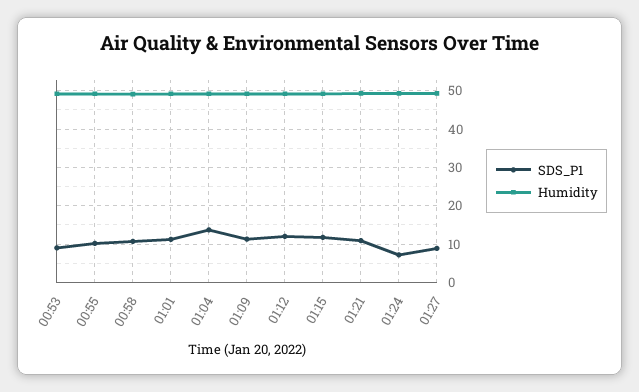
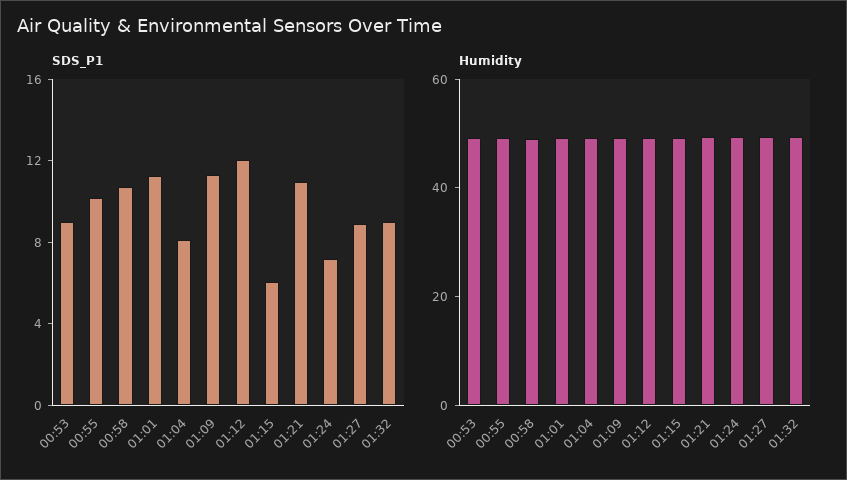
SDS_P1, 01:04: 14 -> 8
SDS_P1, 01:15: 12 -> 6
SDS_P1, 01:32: none -> 9
Humidity, 01:32: none -> 50

